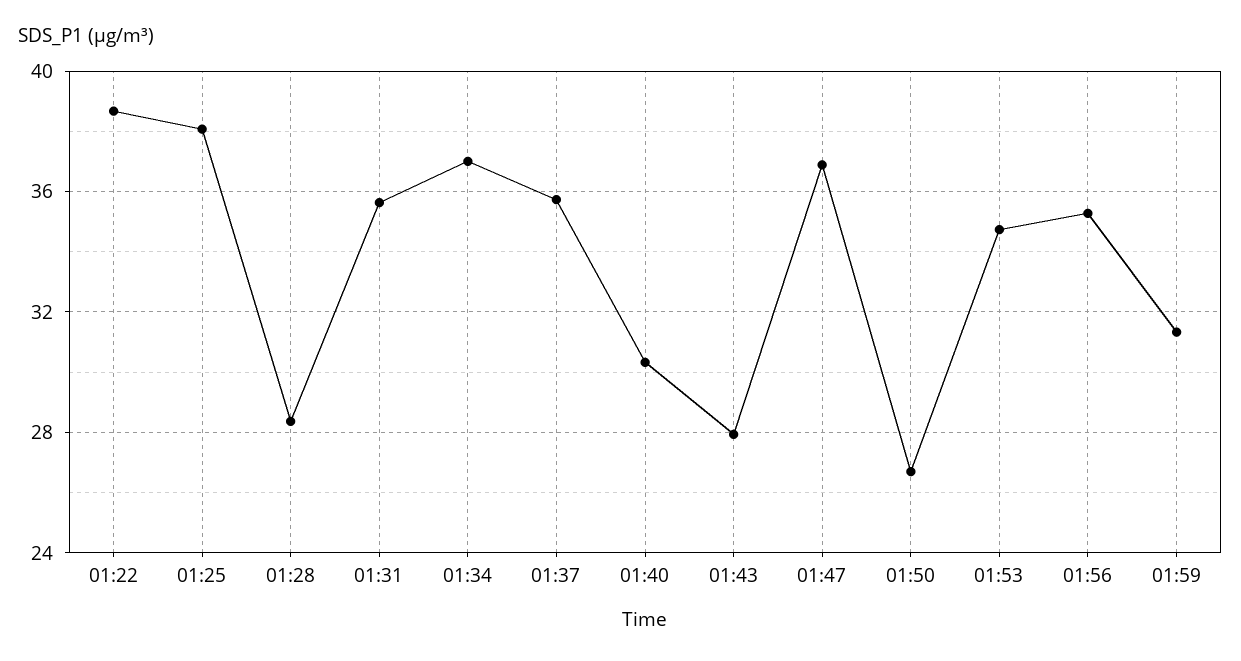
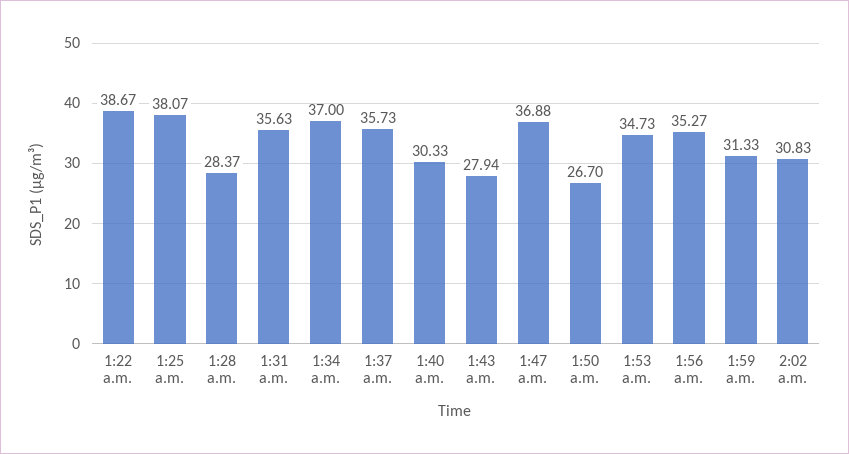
2:02 a.m.: none -> 30.83

